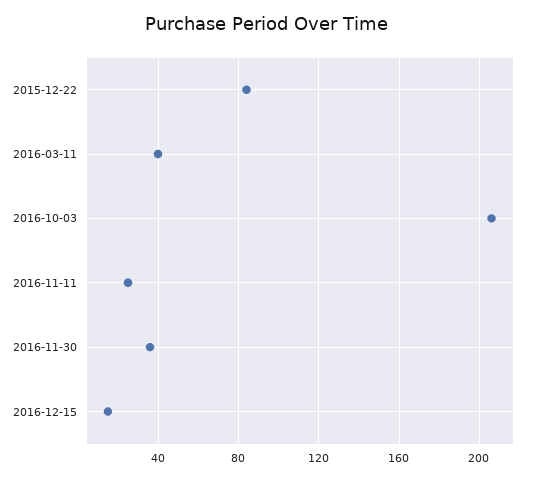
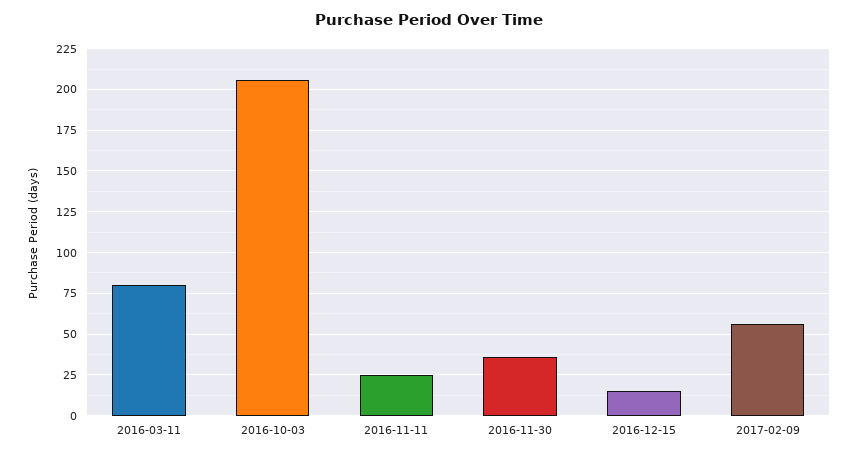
2015-12-22: 85 -> none
2016-03-11: 40 -> 80
2017-02-09: none -> 55

